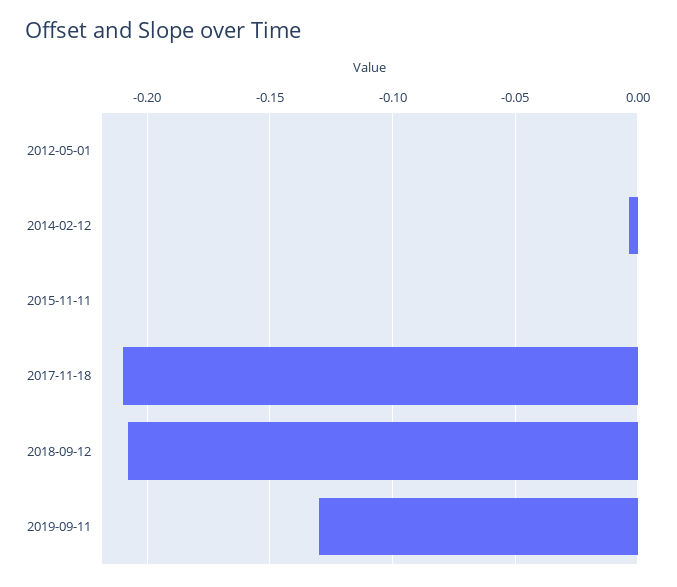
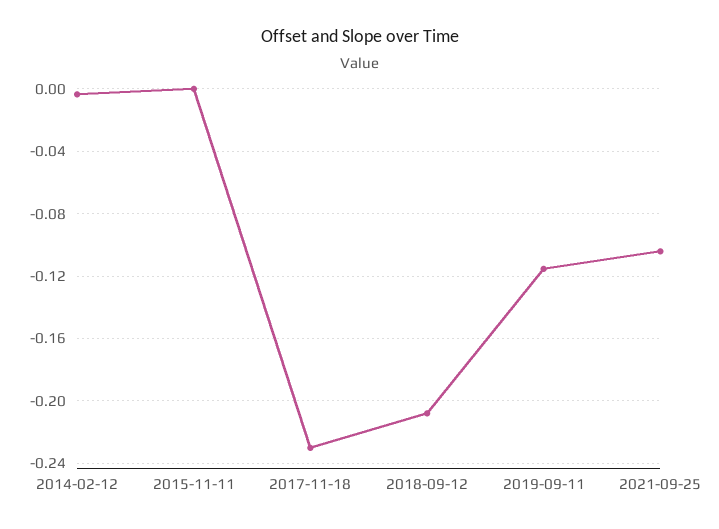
2012-05-01: 0 -> none
2017-11-18: -0.21 -> -0.23
2019-09-11: -0.13 -> -0.115
2021-09-25: none -> -0.105

